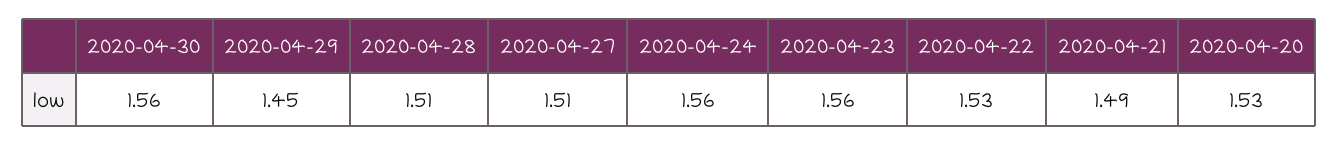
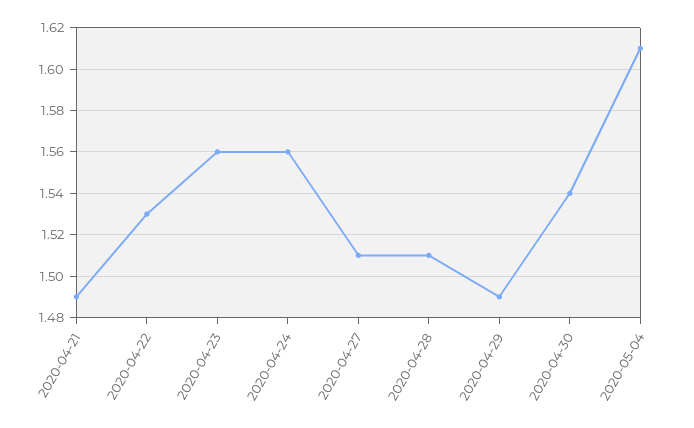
2020-04-30: 1.56 -> 1.54
2020-04-29: 1.45 -> 1.49
2020-04-20: 1.53 -> none
2020-05-04: none -> 1.61

